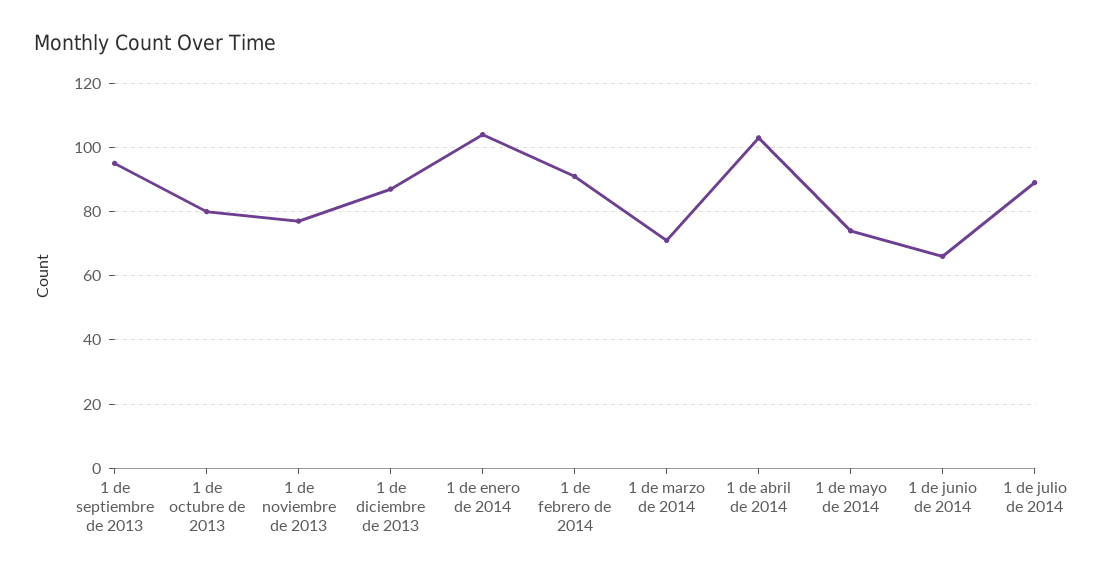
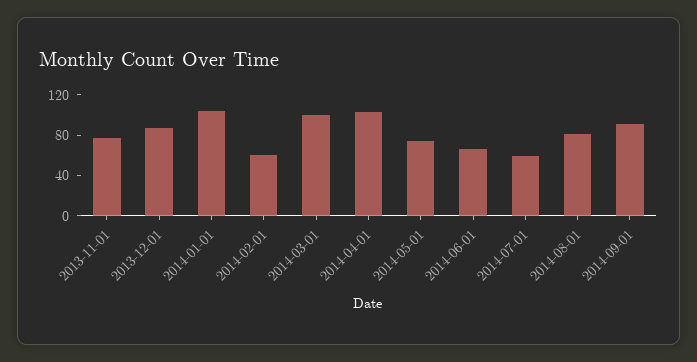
1 de septiembre de 2013: 95 -> none
1 de octubre de 2013: 80 -> none
1 de febrero de 2014: 90 -> 60
1 de marzo de 2014: 70 -> 100
1 de julio de 2014: 90 -> 60
2014-08-01: none -> 80
2014-09-01: none -> 90

